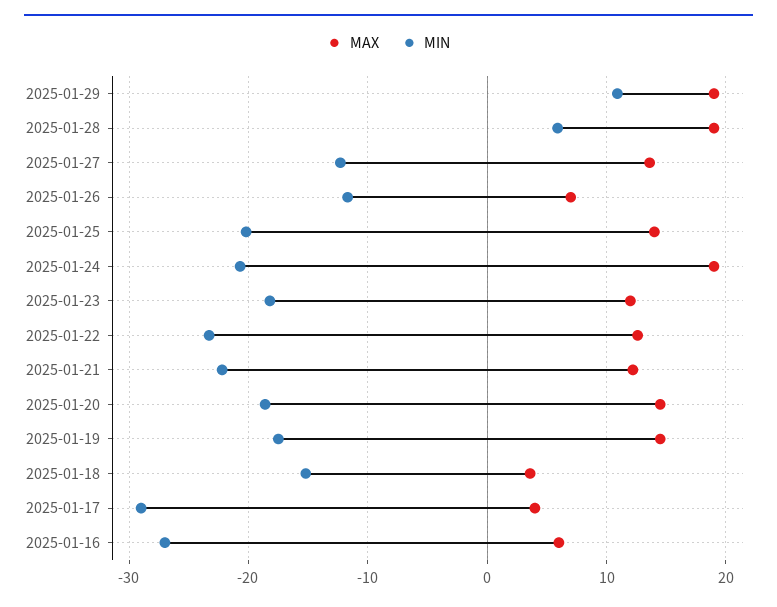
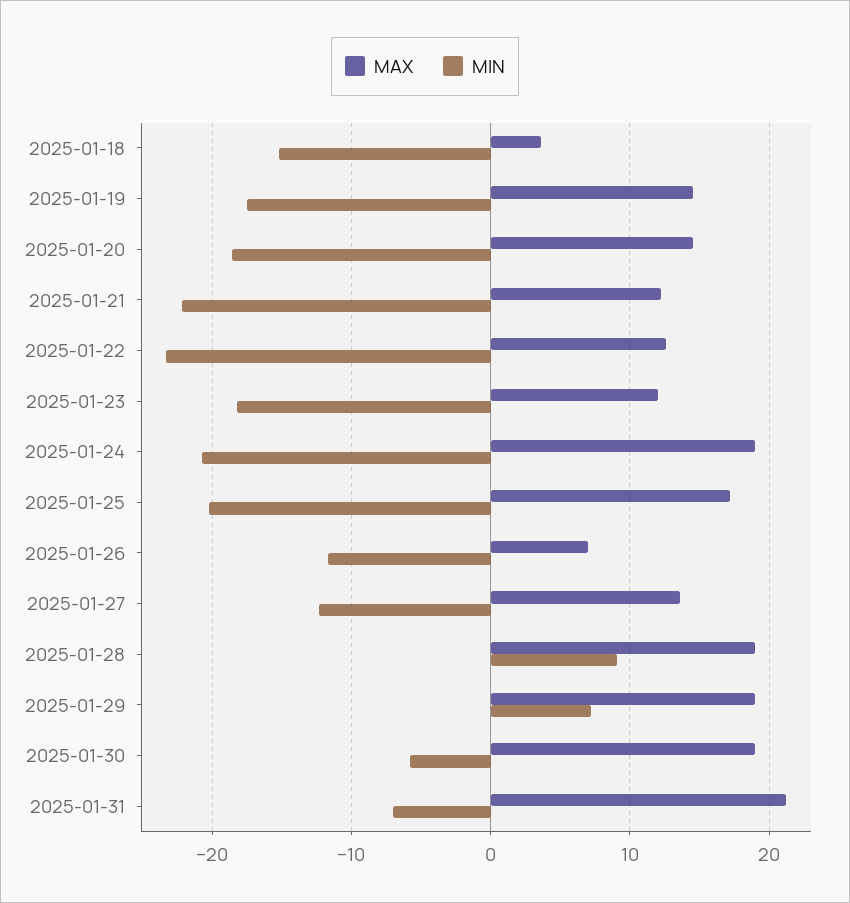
MIN, 2025-01-29: 11 -> 7
MIN, 2025-01-28: 6 -> 9
MAX, 2025-01-25: 14 -> 17
MAX, 2025-01-17: 4 -> none
MIN, 2025-01-17: -29 -> none
MAX, 2025-01-16: 6 -> none
MIN, 2025-01-16: -27 -> none
MAX, 2025-01-30: none -> 19
MIN, 2025-01-30: none -> -6
MAX, 2025-01-31: none -> 21
MIN, 2025-01-31: none -> -7

